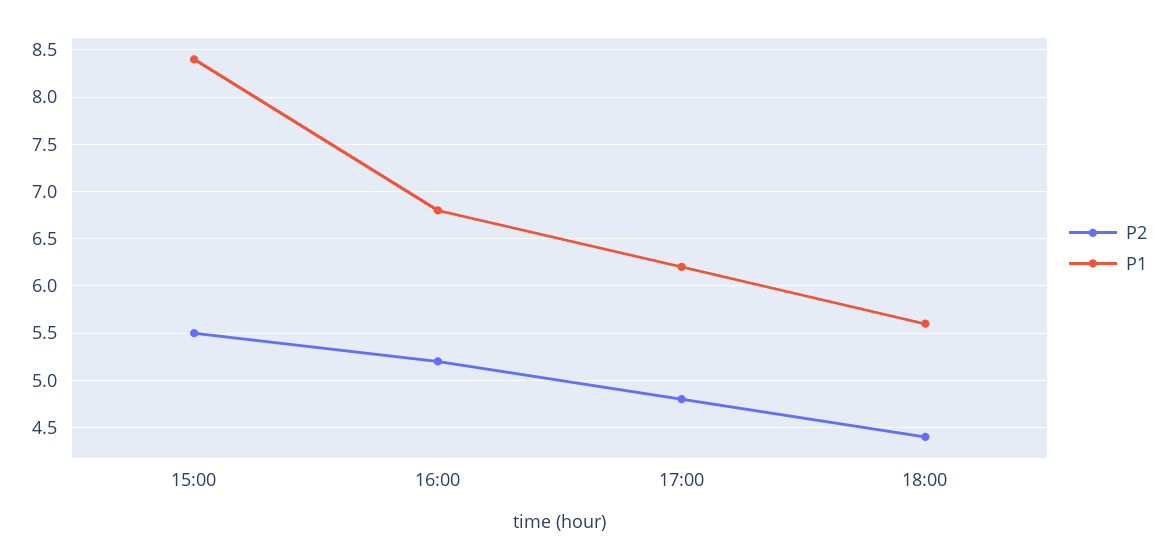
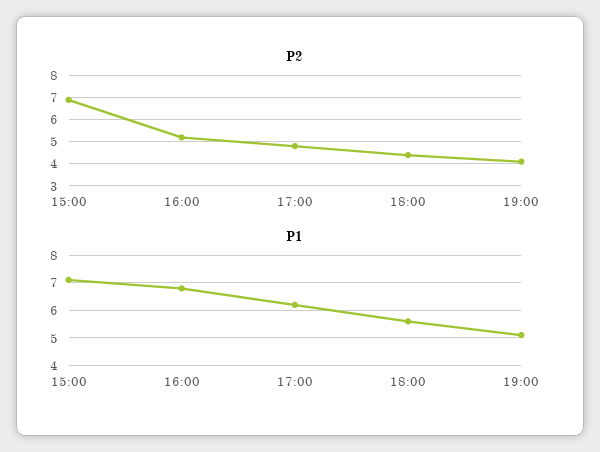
P2, 15:00: 5.5 -> 7
P1, 15:00: 8.4 -> 7
P2, 19:00: none -> 4
P1, 19:00: none -> 5

